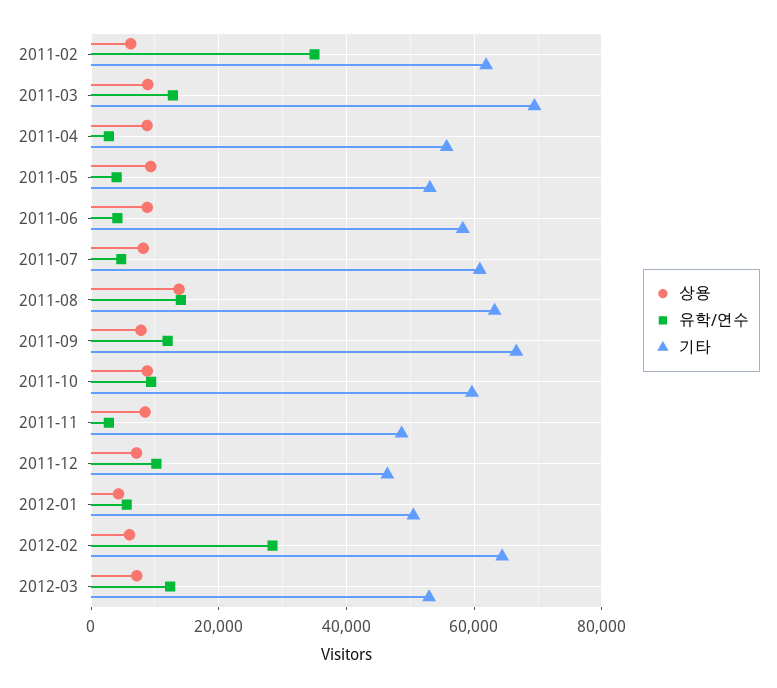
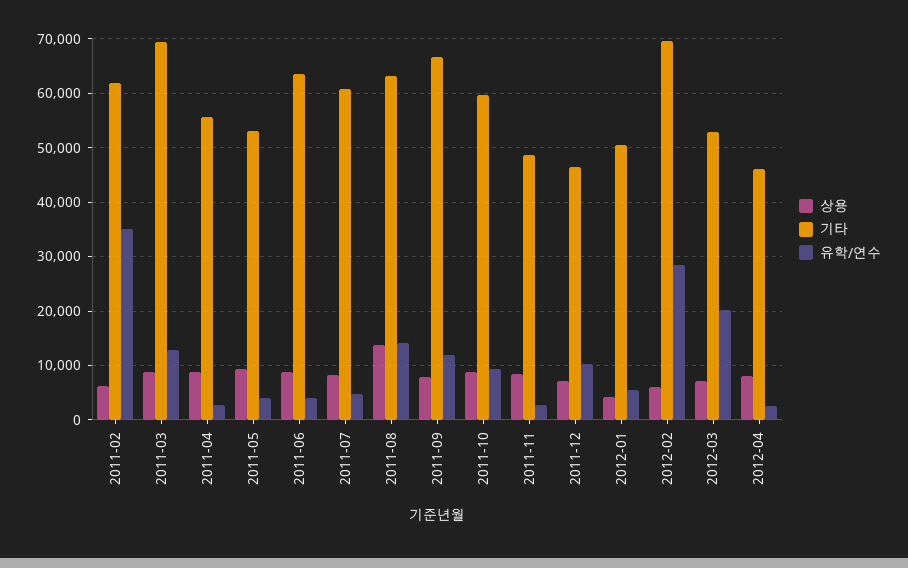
기타, 2011-06: 58000 -> 64000
기타, 2012-02: 64000 -> 70000
유학/연수, 2012-03: 12000 -> 20000
상용, 2012-04: none -> 8000
기타, 2012-04: none -> 46000
유학/연수, 2012-04: none -> 2000

